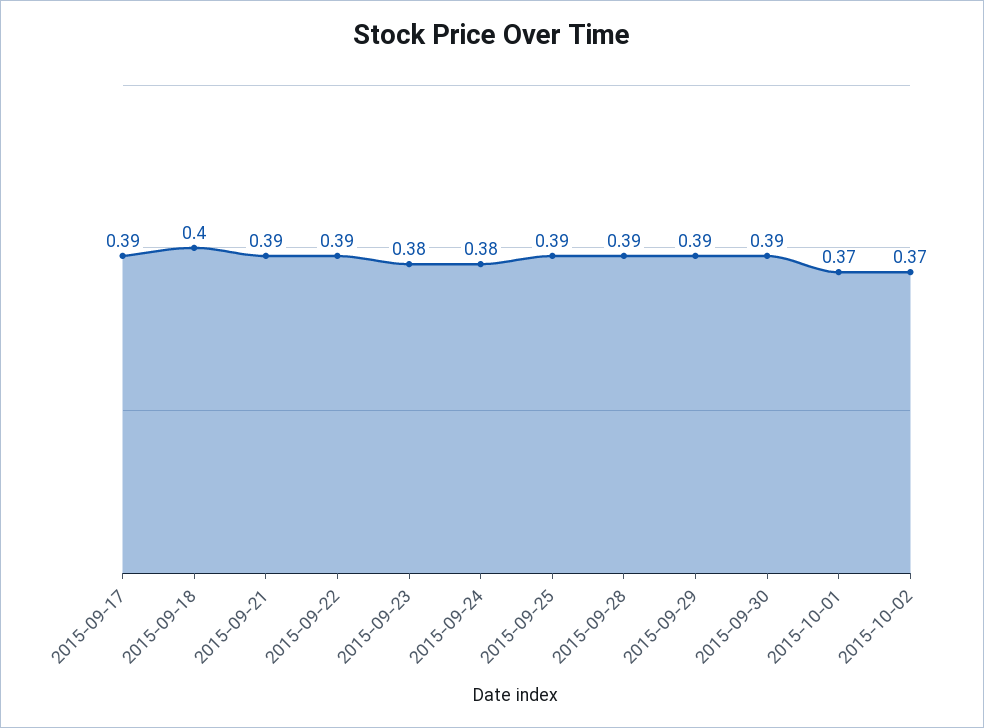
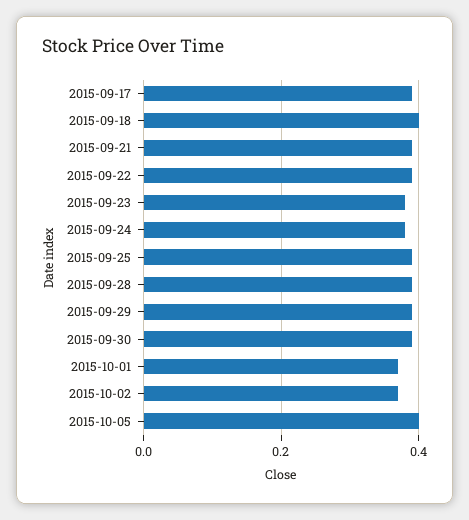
2015-10-05: none -> 0.4

